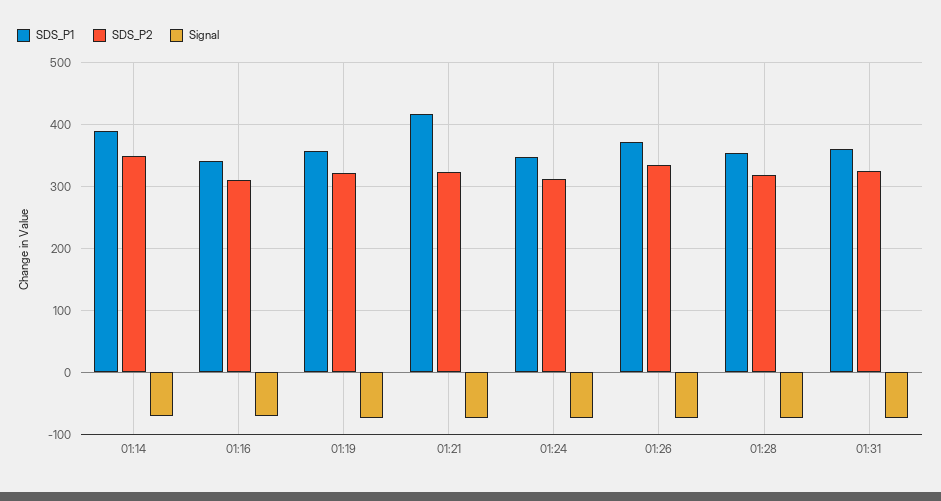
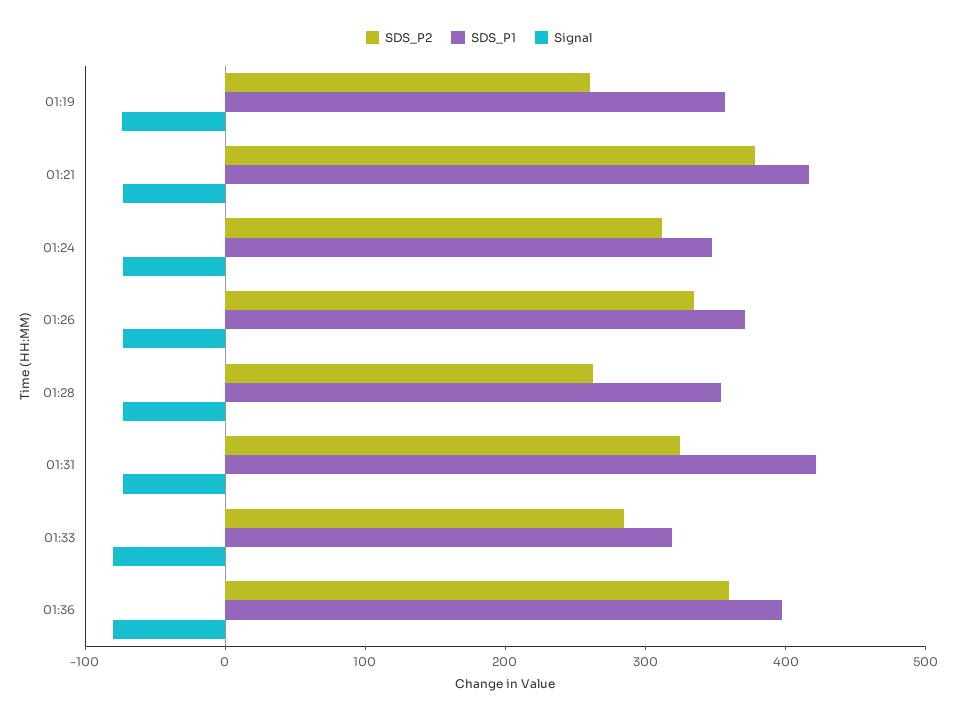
SDS_P1, 01:14: 390 -> none
SDS_P2, 01:14: 350 -> none
Signal, 01:14: -70 -> none
SDS_P1, 01:16: 340 -> none
SDS_P2, 01:16: 310 -> none
Signal, 01:16: -70 -> none
SDS_P2, 01:19: 320 -> 260
SDS_P2, 01:21: 320 -> 380
SDS_P2, 01:28: 320 -> 260
SDS_P1, 01:31: 360 -> 420
SDS_P2, 01:33: none -> 280
SDS_P1, 01:33: none -> 320
Signal, 01:33: none -> -80
SDS_P2, 01:36: none -> 360
SDS_P1, 01:36: none -> 400
Signal, 01:36: none -> -80

